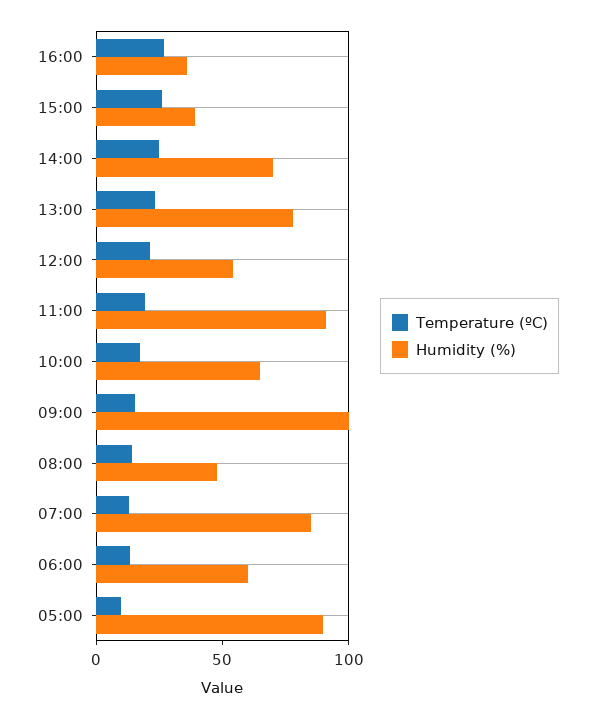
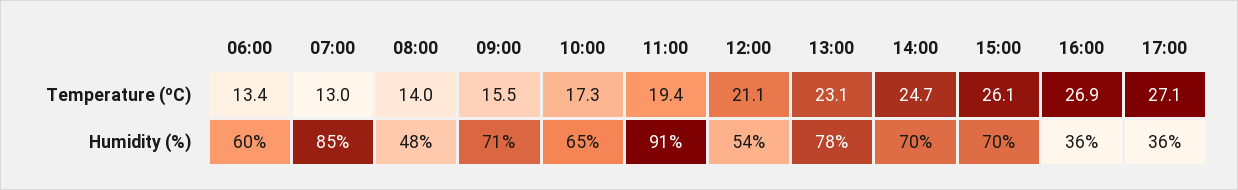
Humidity (%), 15:00: 40 -> 70
Humidity (%), 09:00: 100 -> 71
Temperature (ºC), 05:00: 10 -> none
Humidity (%), 05:00: 90 -> none
Temperature (ºC), 17:00: none -> 27.1
Humidity (%), 17:00: none -> 36

